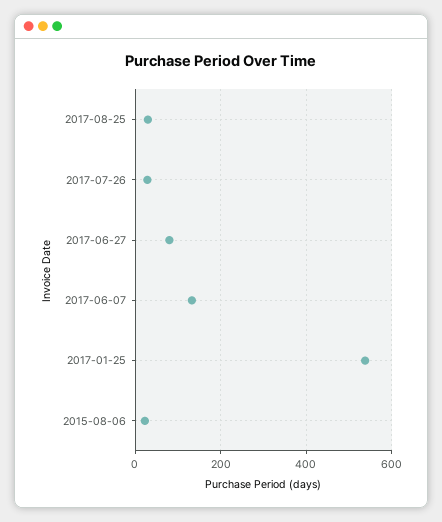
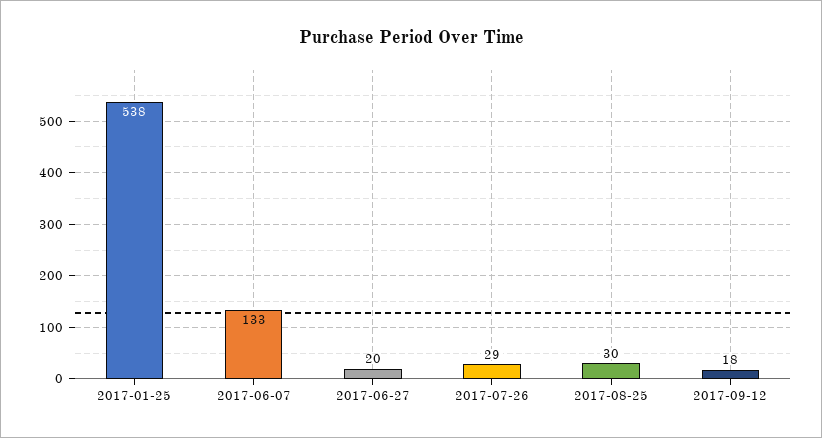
2017-06-27: 80 -> 20
2015-08-06: 20 -> none
2017-09-12: none -> 18

